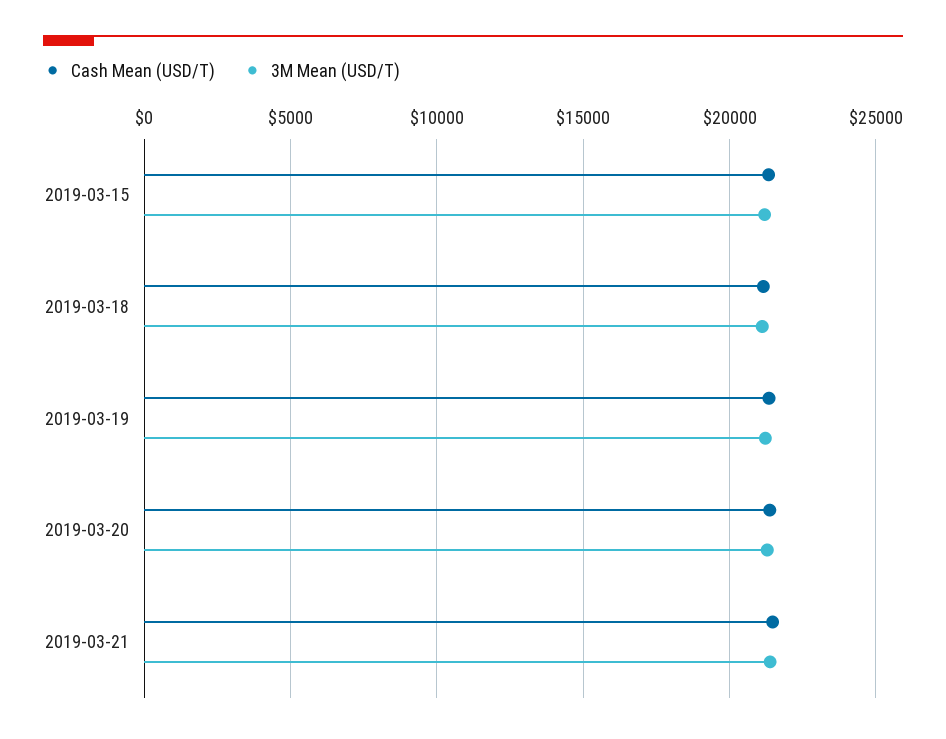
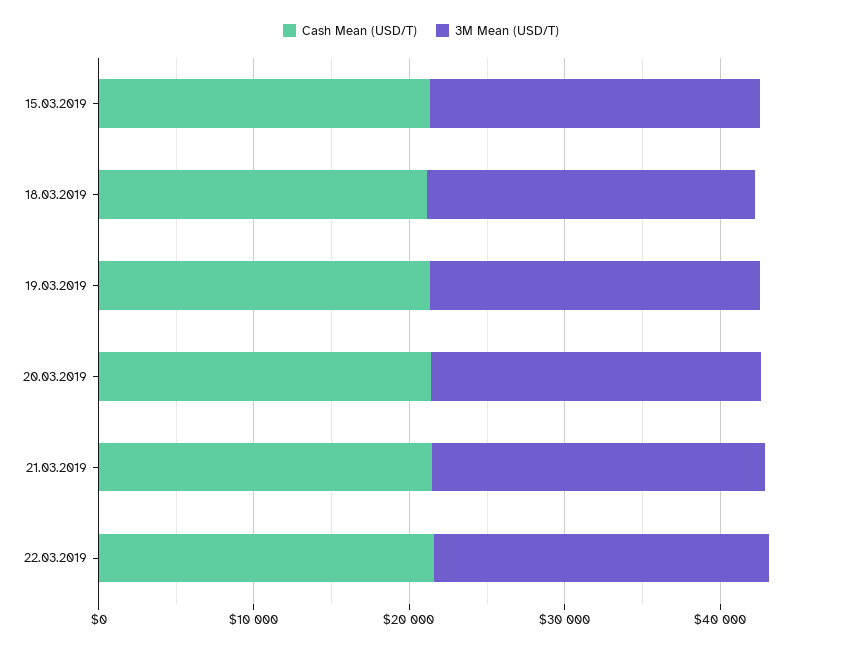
Cash Mean (USD/T), 22.03.2019: none -> 22000
3M Mean (USD/T), 22.03.2019: none -> 22000

